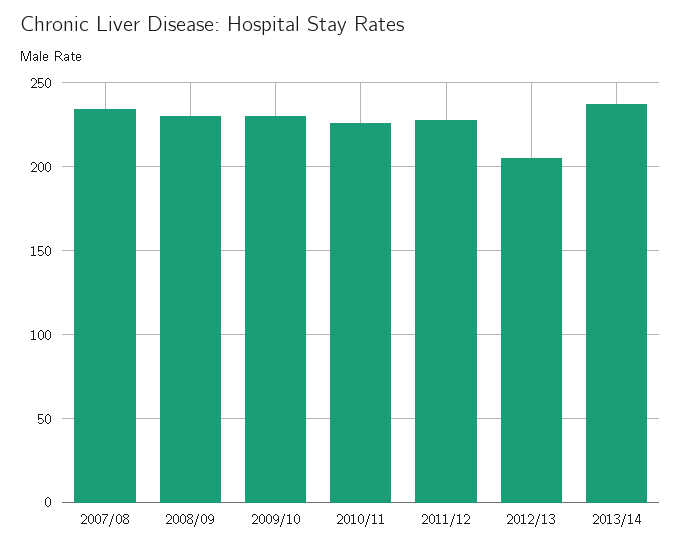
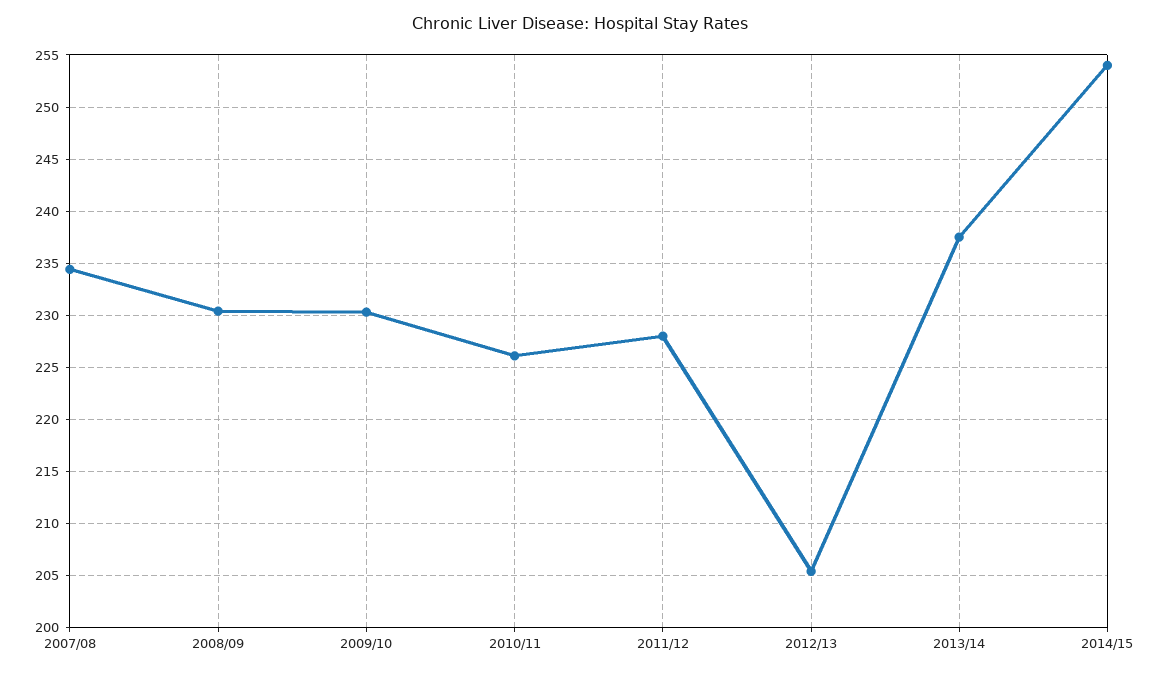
2014/15: none -> 254

